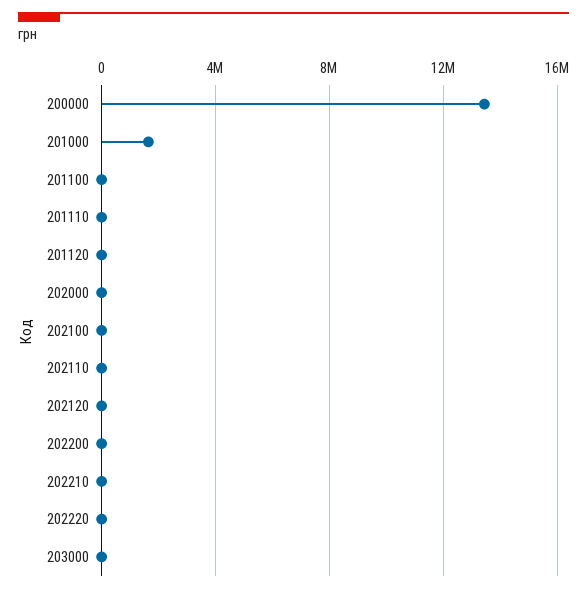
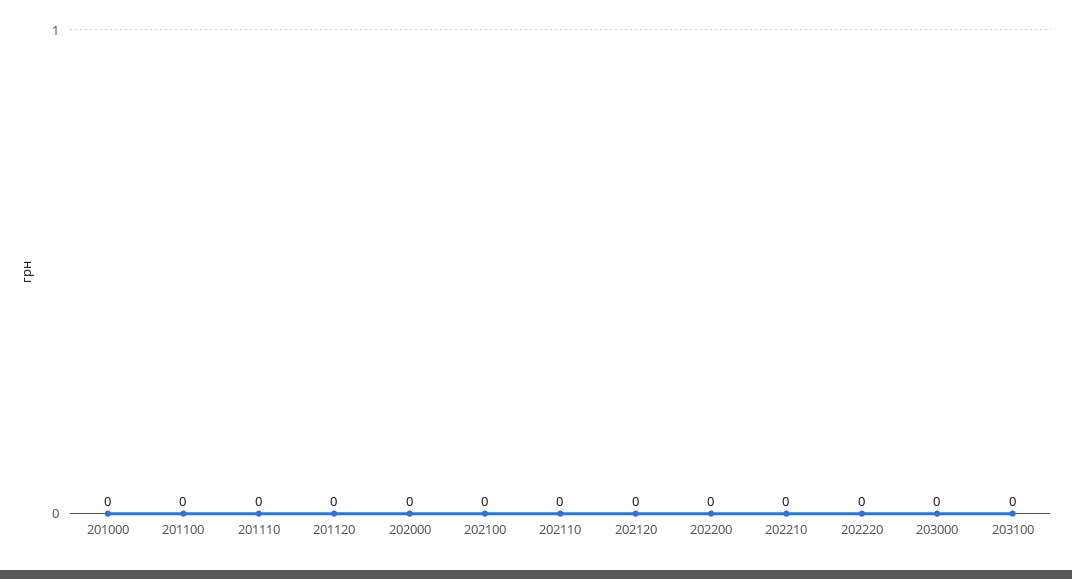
200000: 13500000 -> none
201000: 1500000 -> 0
203100: none -> 0

